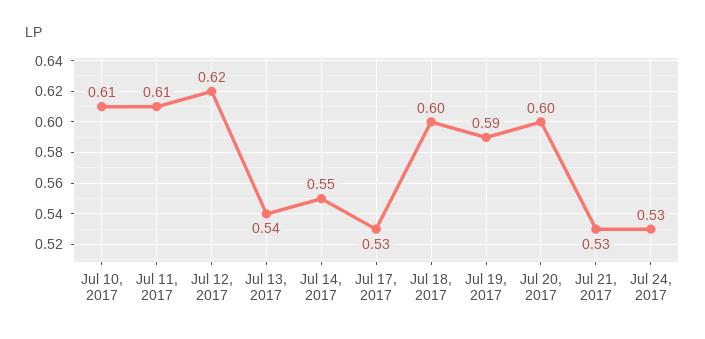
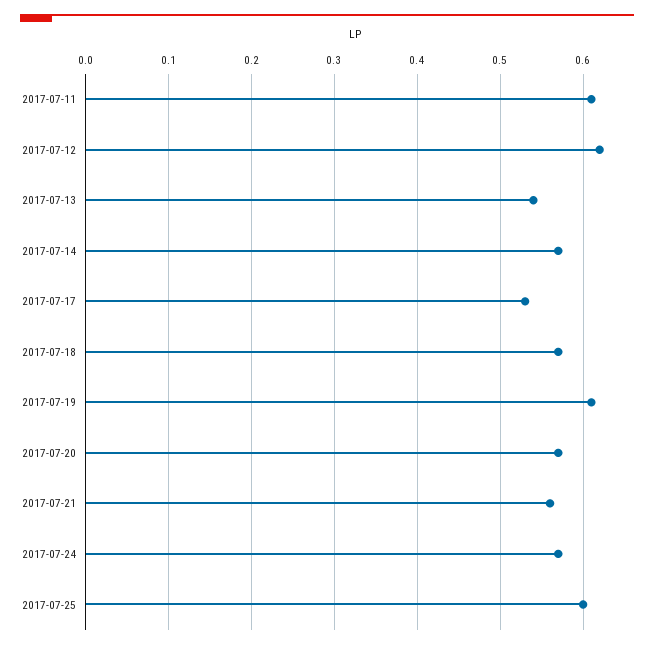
Jul 10, 2017: 0.61 -> none
Jul 14, 2017: 0.55 -> 0.57
Jul 18, 2017: 0.6 -> 0.57
Jul 19, 2017: 0.59 -> 0.61
Jul 20, 2017: 0.6 -> 0.57
Jul 21, 2017: 0.53 -> 0.56
Jul 24, 2017: 0.53 -> 0.57
2017-07-25: none -> 0.6

